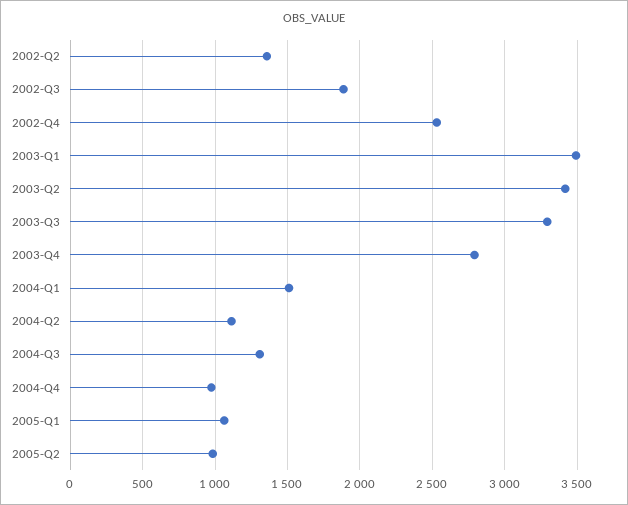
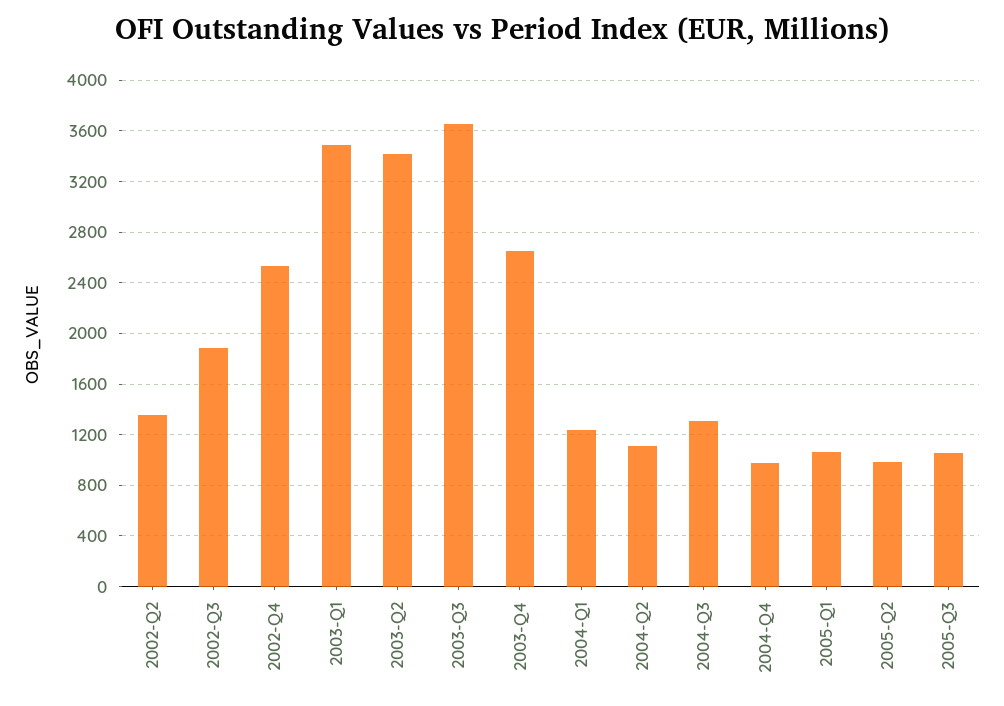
2003-Q3: 3300 -> 3650
2003-Q4: 2800 -> 2650
2004-Q1: 1500 -> 1250
2005-Q3: none -> 1050

